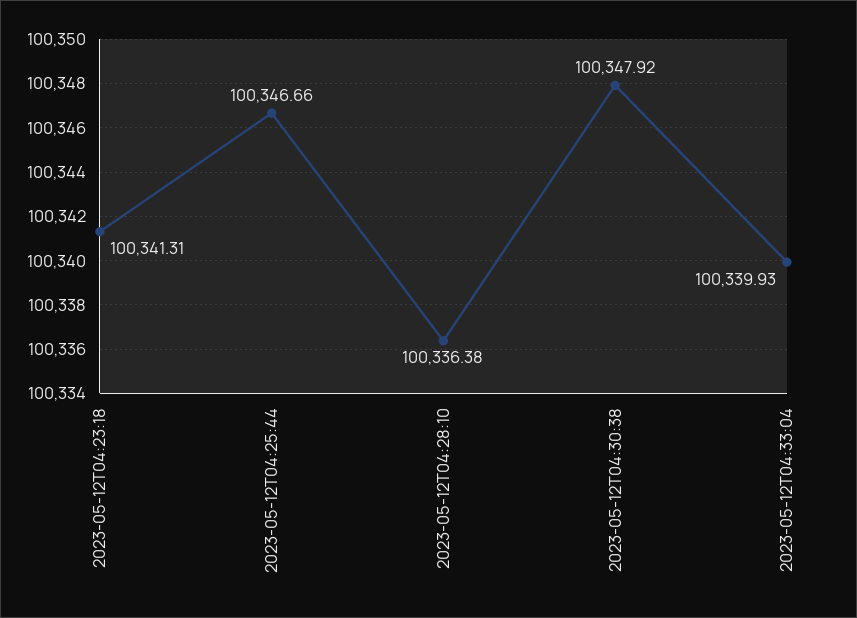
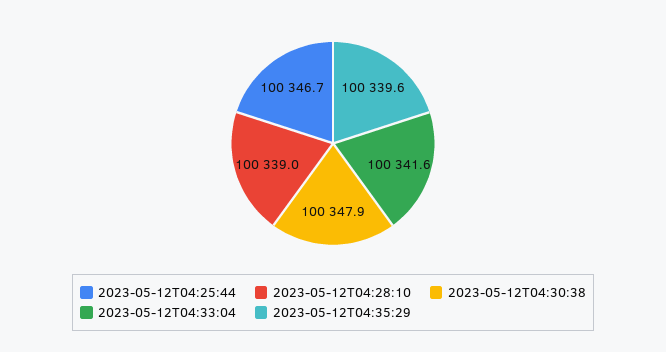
2023-05-12T04:23:18: 100341.31 -> none
2023-05-12T04:28:10: 100336.38 -> 100339
2023-05-12T04:33:04: 100339.93 -> 100341.6
2023-05-12T04:35:29: none -> 100339.6

